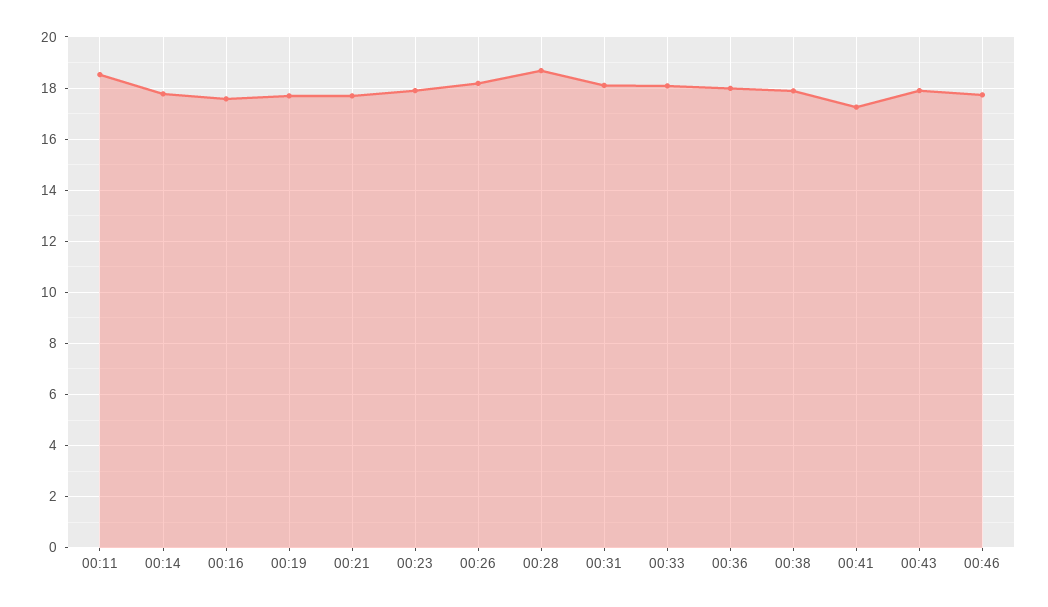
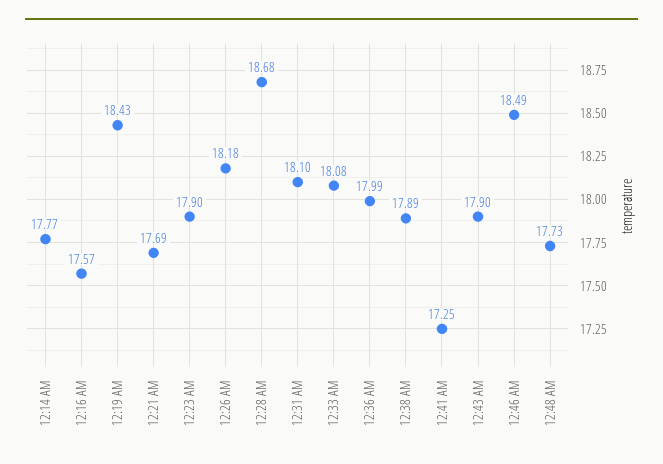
00:11: 18.5 -> none
00:19: 17.75 -> 18.43
00:46: 17.75 -> 18.49
12:48 AM: none -> 17.73

